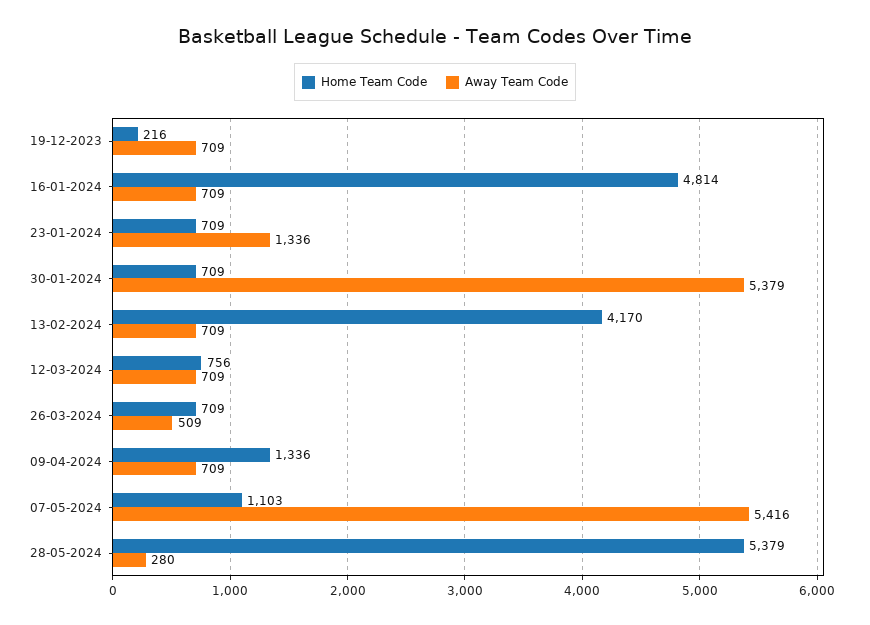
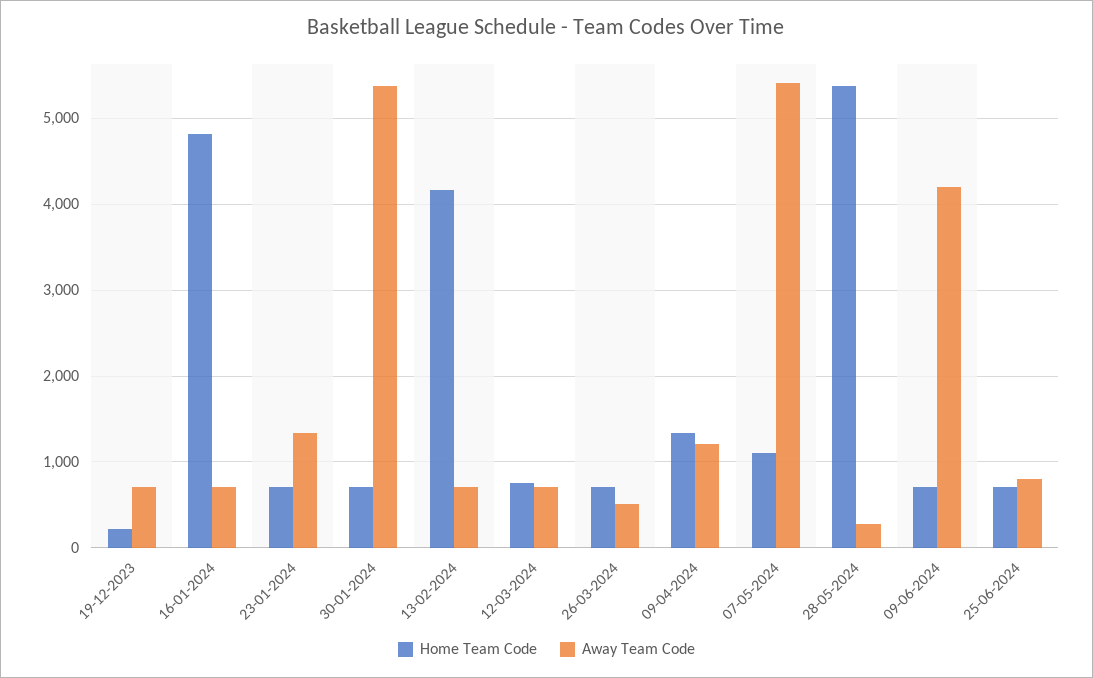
Away Team Code, 09-04-2024: 709 -> 1200
Home Team Code, 09-06-2024: none -> 700
Away Team Code, 09-06-2024: none -> 4200
Home Team Code, 25-06-2024: none -> 700
Away Team Code, 25-06-2024: none -> 800

